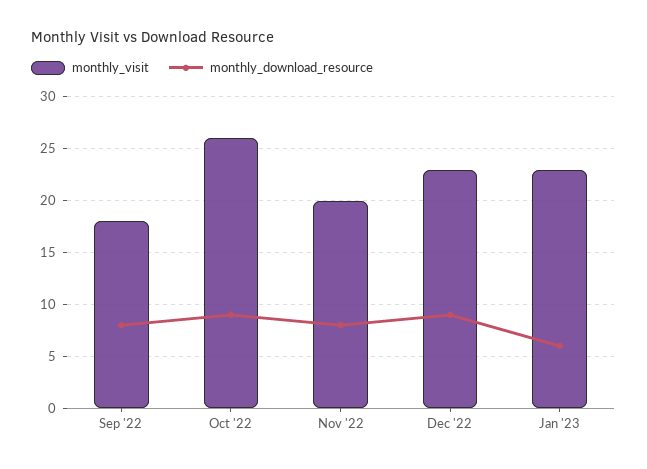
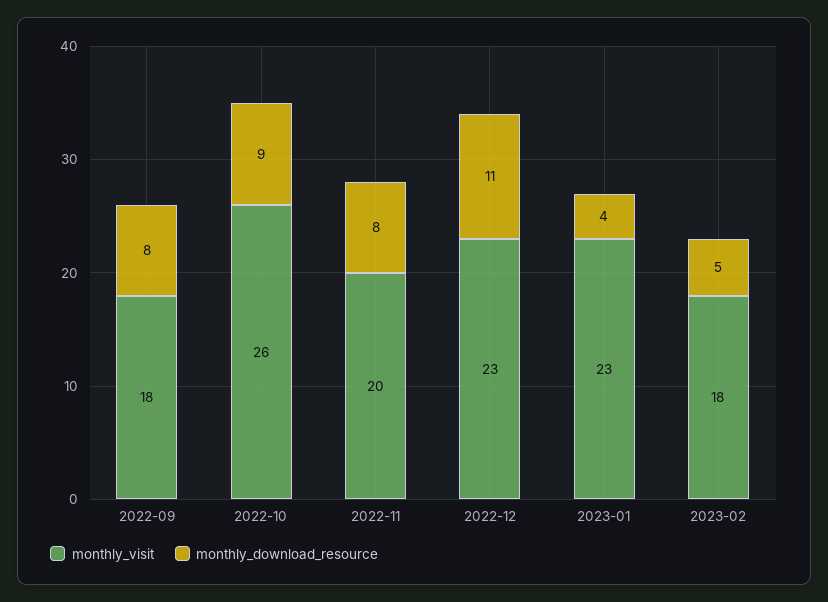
monthly_download_resource, Dec '22: 9 -> 11
monthly_download_resource, Jan '23: 6 -> 4
monthly_visit, 2023-02: none -> 18
monthly_download_resource, 2023-02: none -> 5

